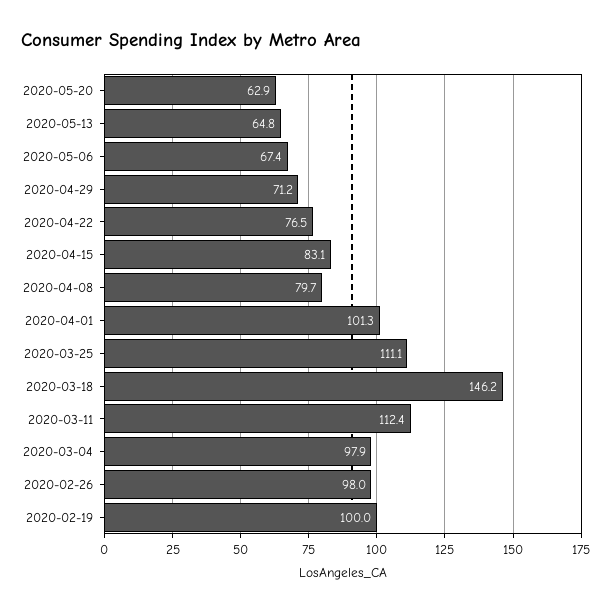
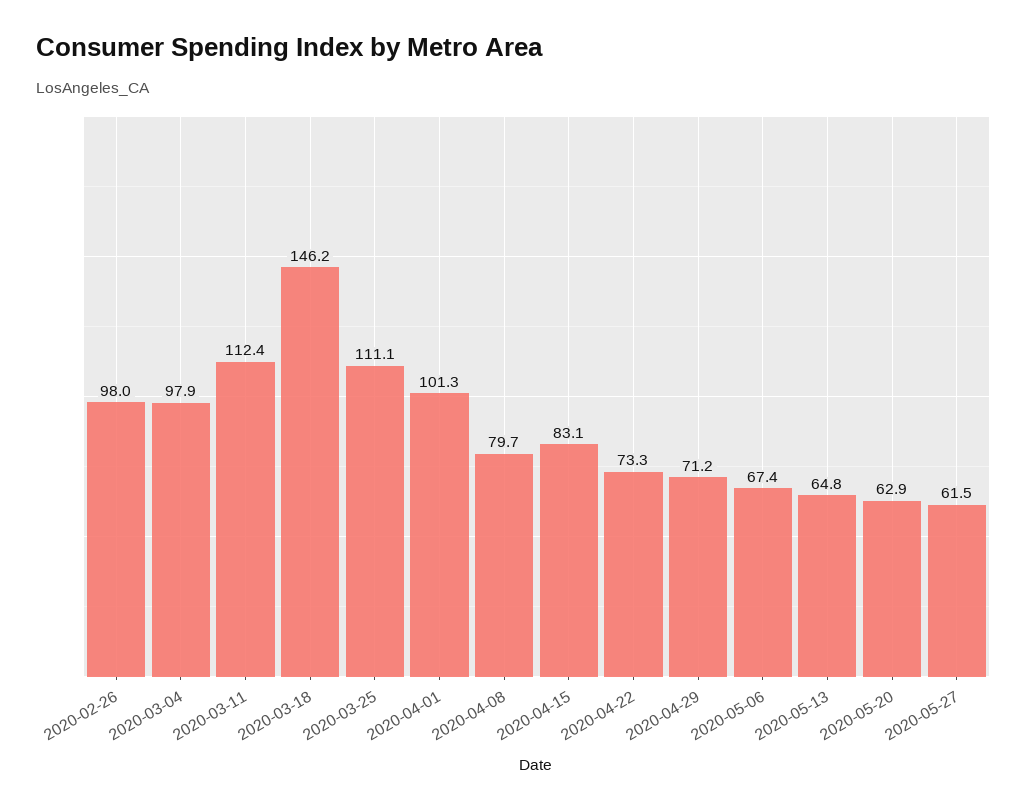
2020-04-22: 76.5 -> 73.3
2020-02-19: 100 -> none
2020-05-27: none -> 61.5

